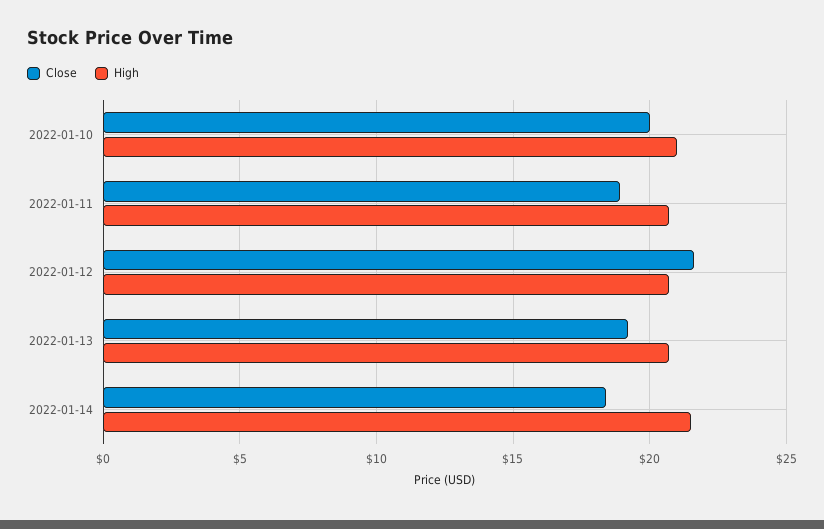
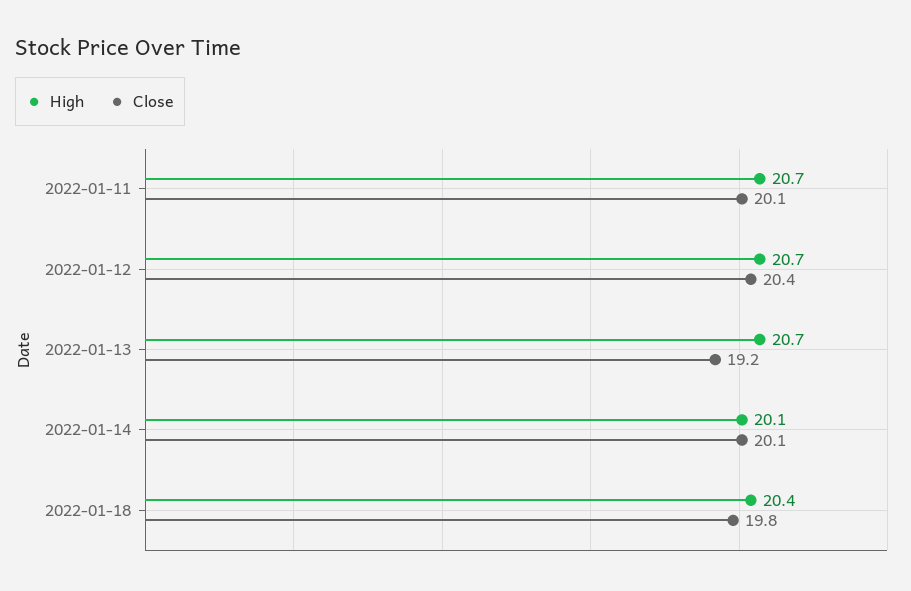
Close, 2022-01-10: 20 -> none
High, 2022-01-10: 21 -> none
Close, 2022-01-11: 19 -> 20.1
Close, 2022-01-12: 21.5 -> 20.4
Close, 2022-01-14: 18.5 -> 20.1
High, 2022-01-14: 21.5 -> 20.1
High, 2022-01-18: none -> 20.4
Close, 2022-01-18: none -> 19.8

